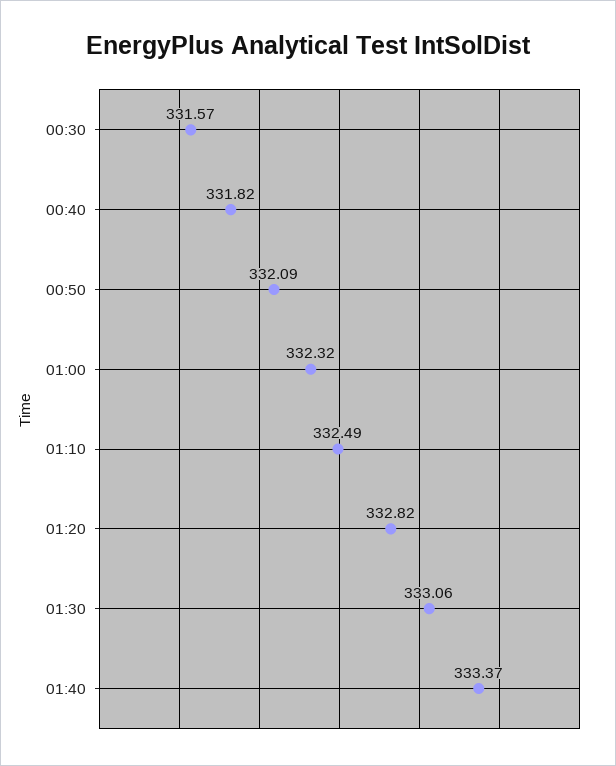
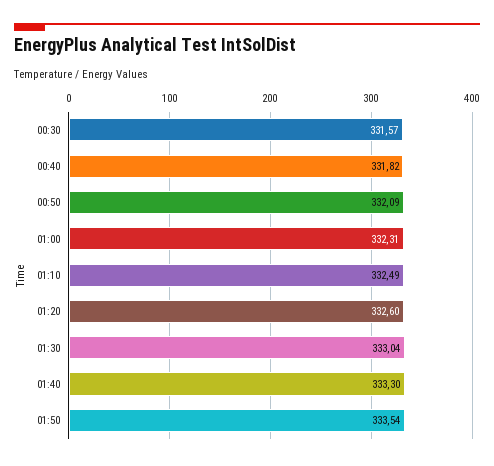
01:00: 332.32 -> 332.31
01:20: 332.82 -> 332.6
01:30: 333.06 -> 333.04
01:40: 333.37 -> 333.3
01:50: none -> 333.54

